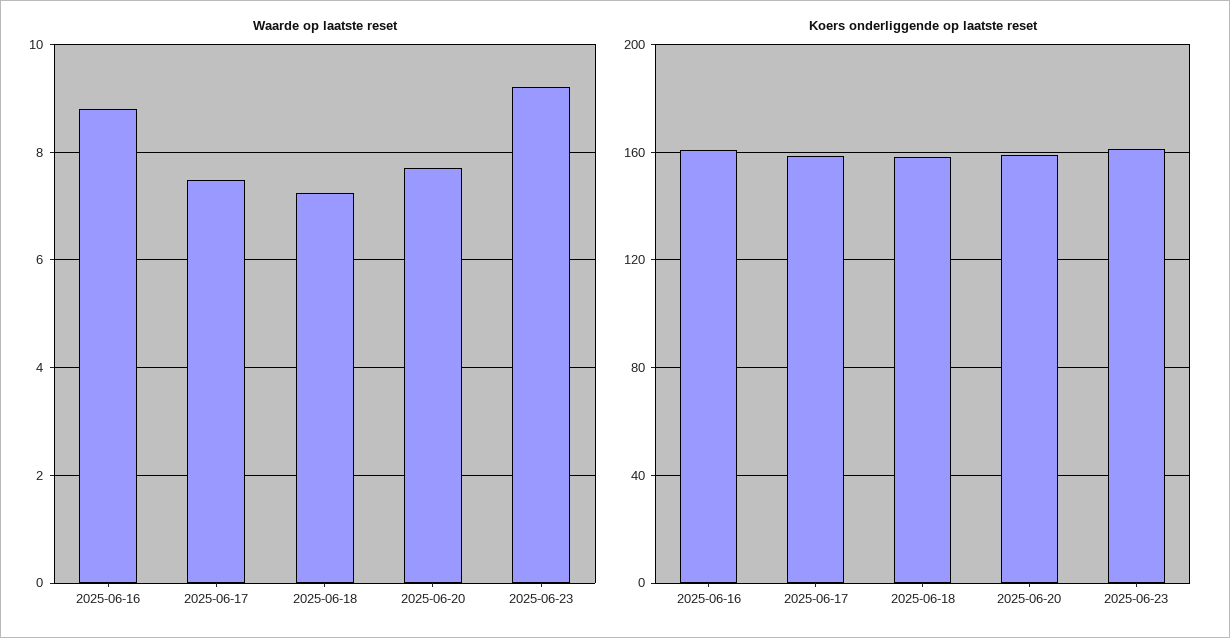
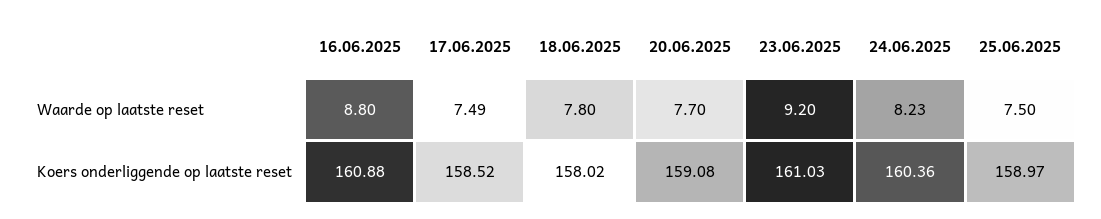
Waarde op laatste reset, 2025-06-18: 7.2 -> 7.8
Waarde op laatste reset, 24.06.2025: none -> 8.23
Waarde op laatste reset, 25.06.2025: none -> 7.5
Koers onderliggende op laatste reset, 24.06.2025: none -> 160.36
Koers onderliggende op laatste reset, 25.06.2025: none -> 158.97

